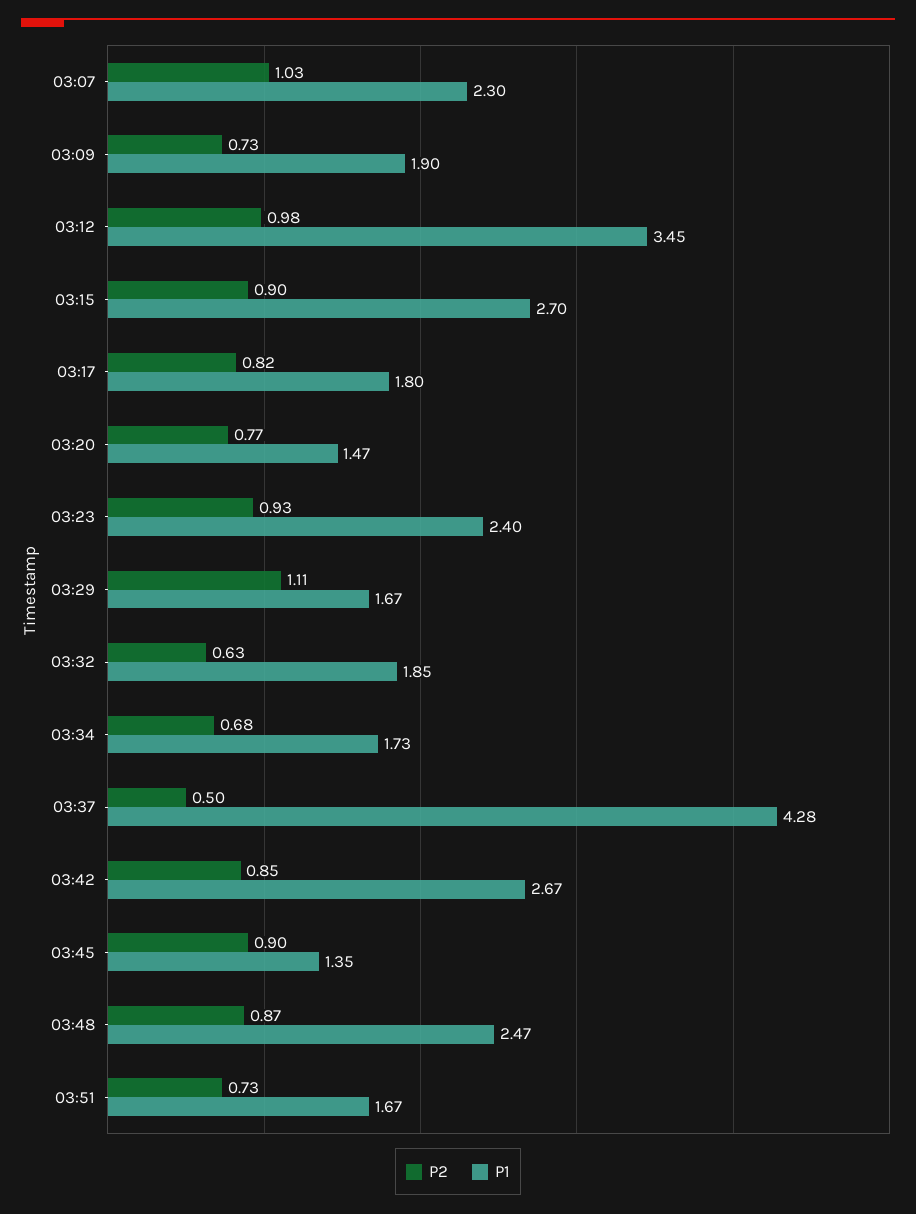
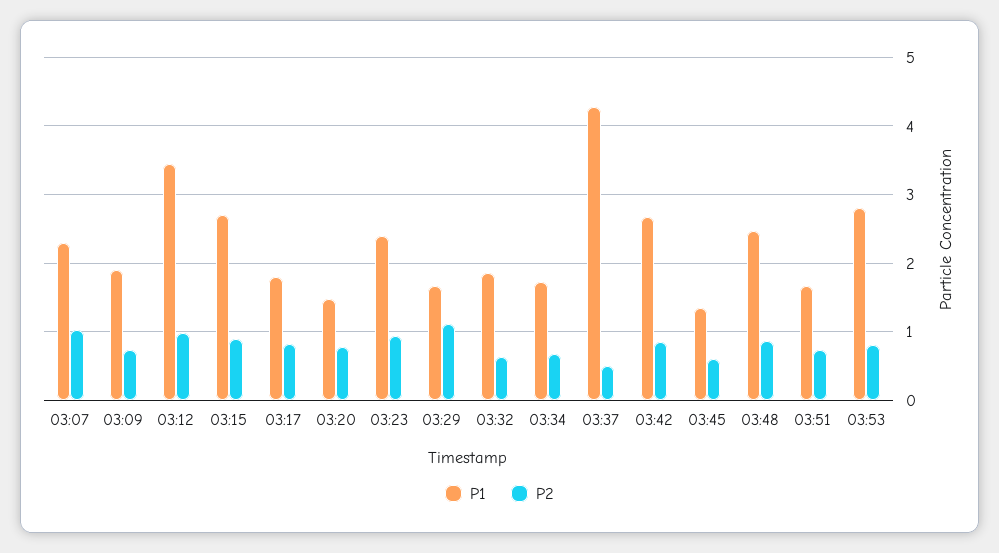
P2, 03:45: 0.9 -> 0.6
P1, 03:53: none -> 2.8
P2, 03:53: none -> 0.8

